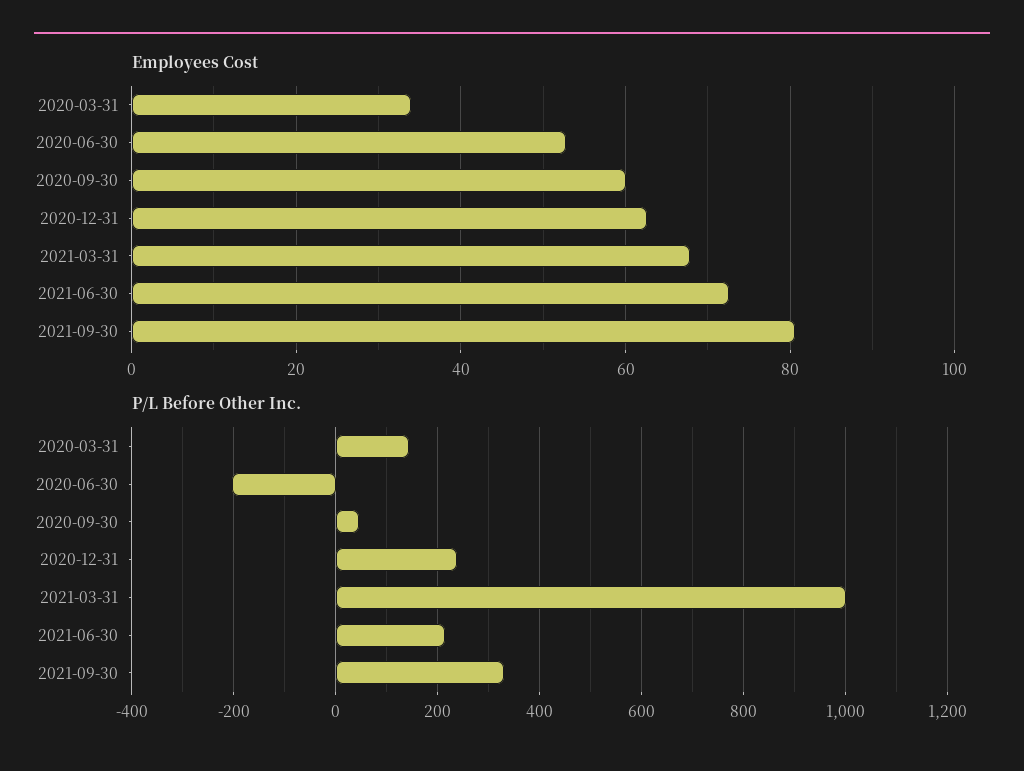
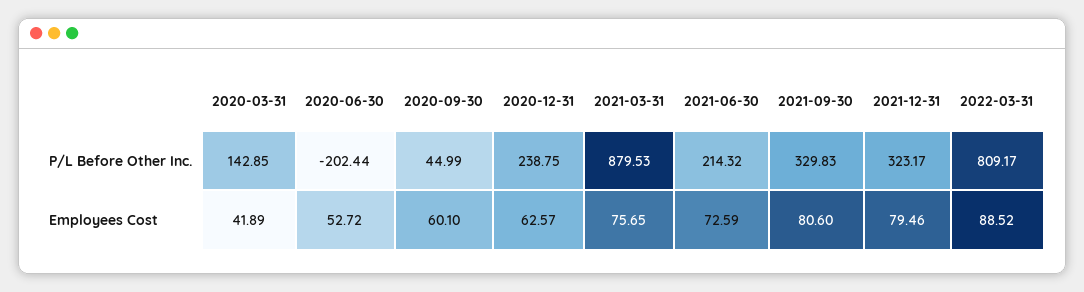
Employees Cost, 2020-03-31: 34 -> 41.89
Employees Cost, 2021-03-31: 68 -> 75.65
P/L Before Other Inc., 2021-03-31: 1000 -> 879.53
P/L Before Other Inc., 2021-12-31: none -> 323.17
P/L Before Other Inc., 2022-03-31: none -> 809.17
Employees Cost, 2021-12-31: none -> 79.46
Employees Cost, 2022-03-31: none -> 88.52

